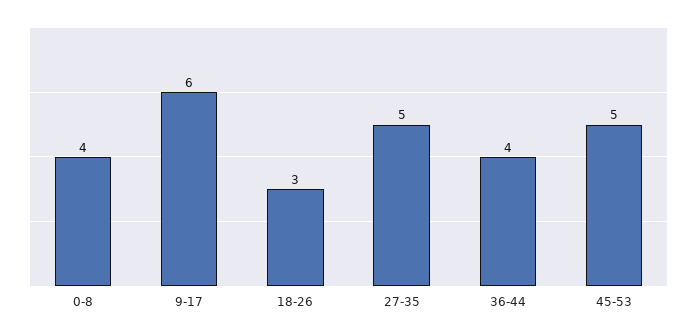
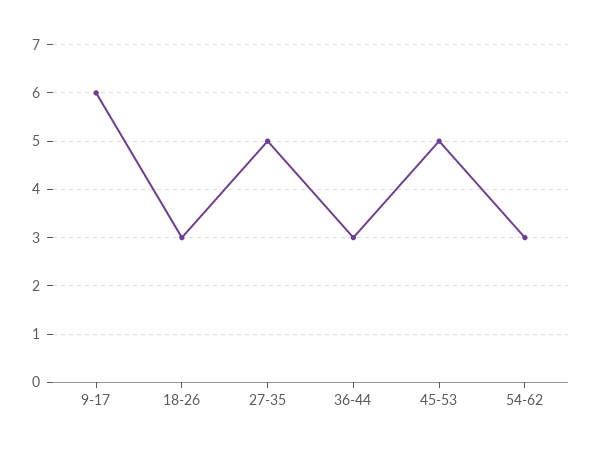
0-8: 4 -> none
36-44: 4 -> 3
54-62: none -> 3

